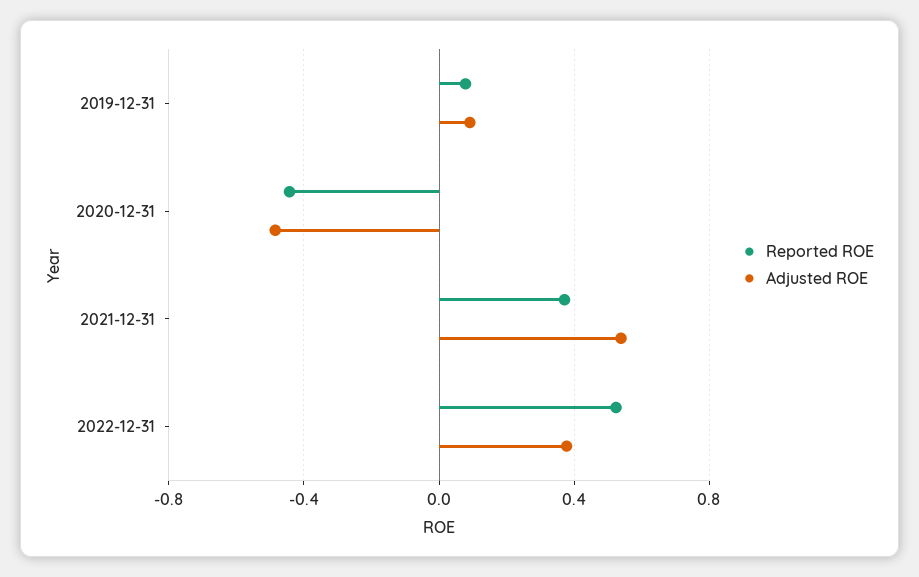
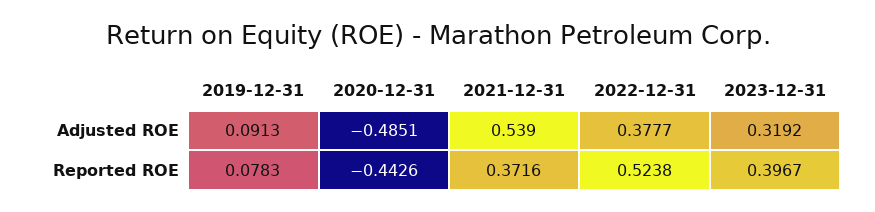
Adjusted ROE, 2023-12-31: none -> 0.3192
Reported ROE, 2023-12-31: none -> 0.3967

